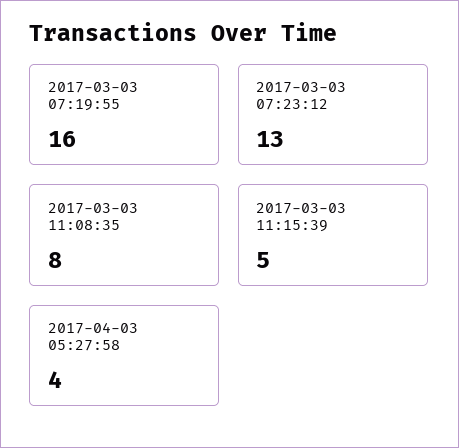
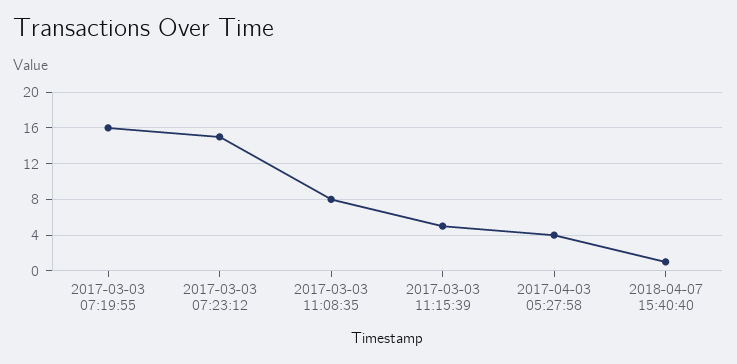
2017-03-03 07:23:12: 13 -> 15
2018-04-07 15:40:40: none -> 1

